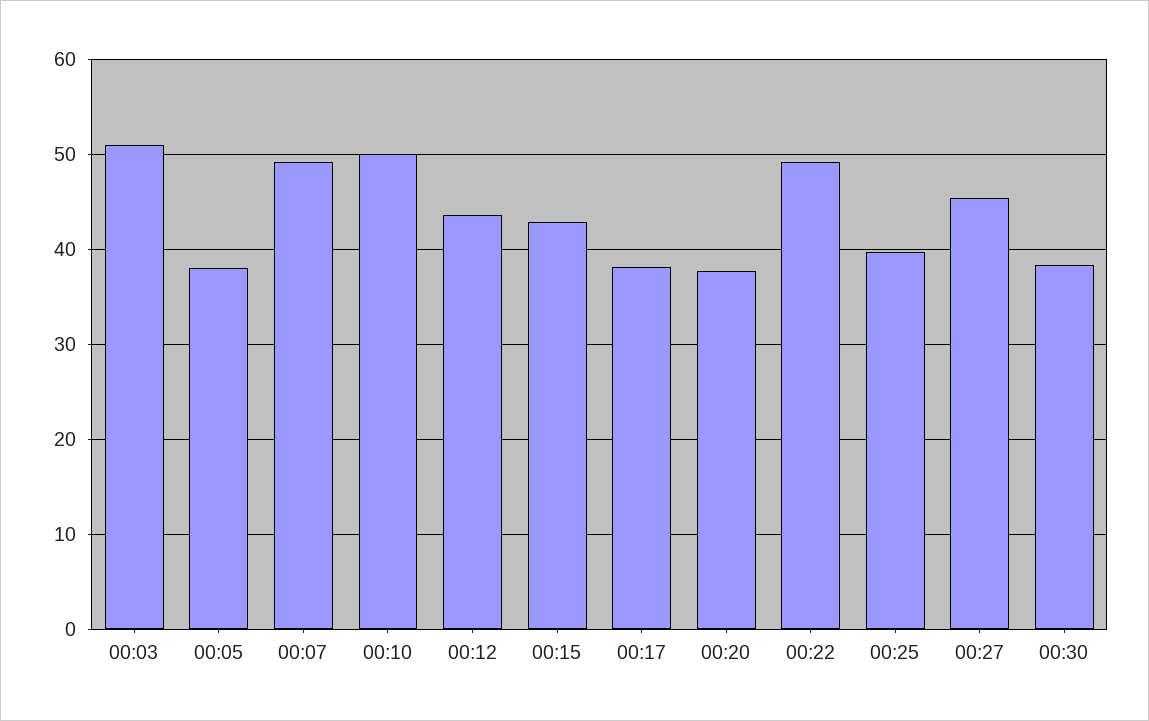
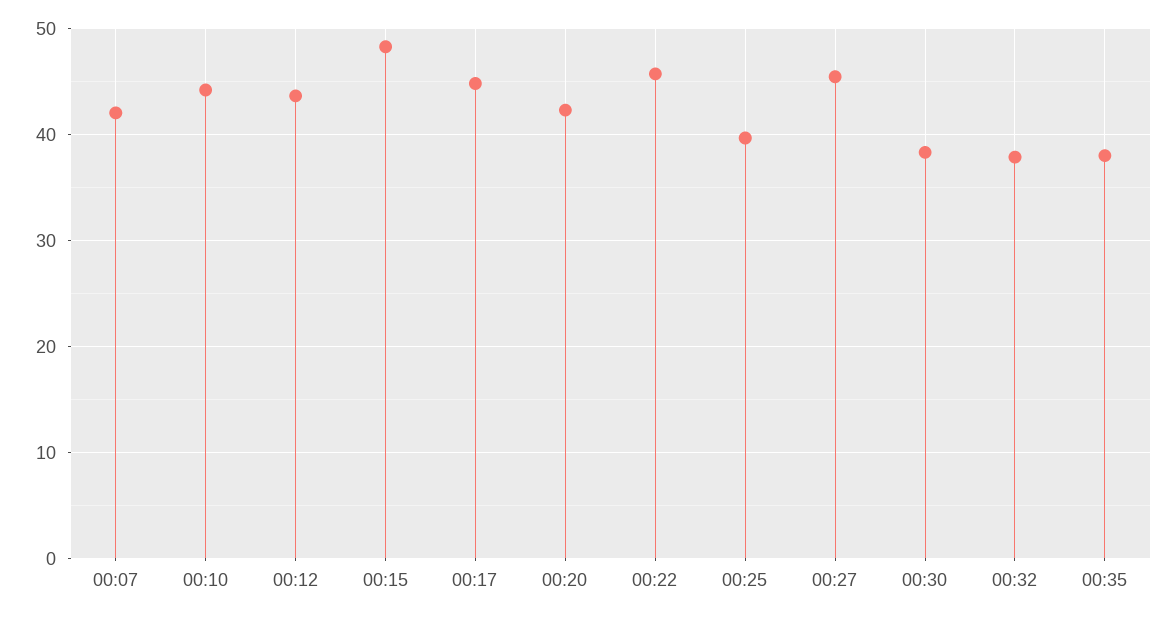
00:03: 51 -> none
00:05: 38 -> none
00:07: 49 -> 42
00:10: 50 -> 44
00:15: 43 -> 48
00:17: 38 -> 45
00:20: 38 -> 42
00:22: 49 -> 46
00:32: none -> 38
00:35: none -> 38

